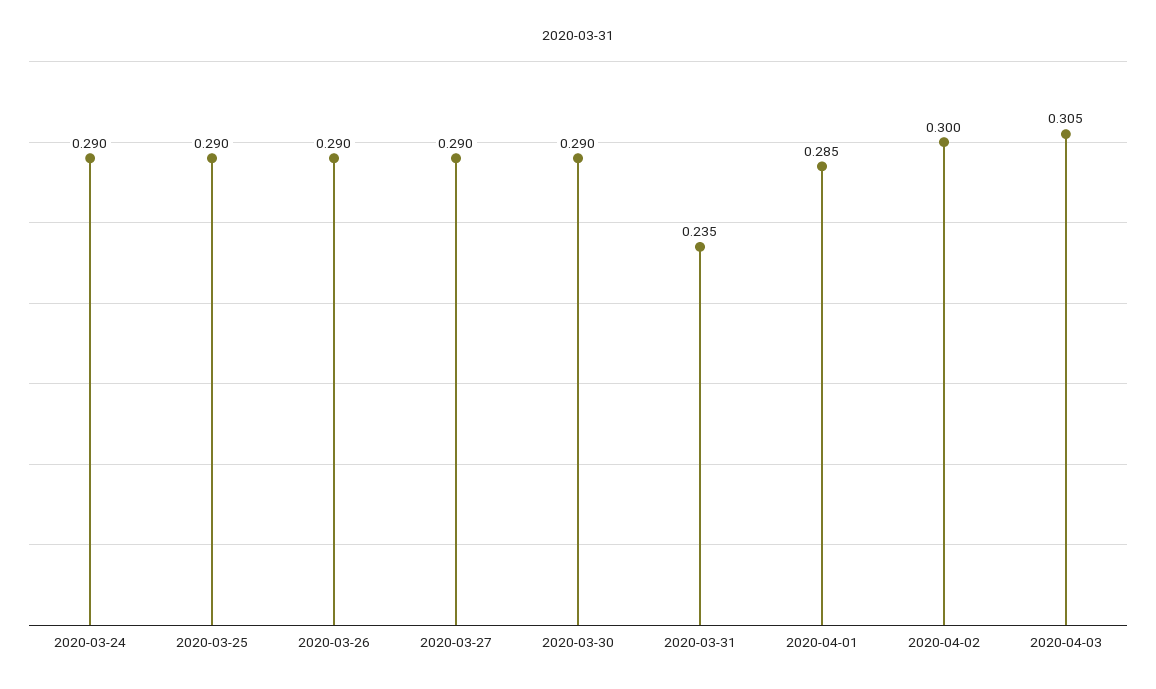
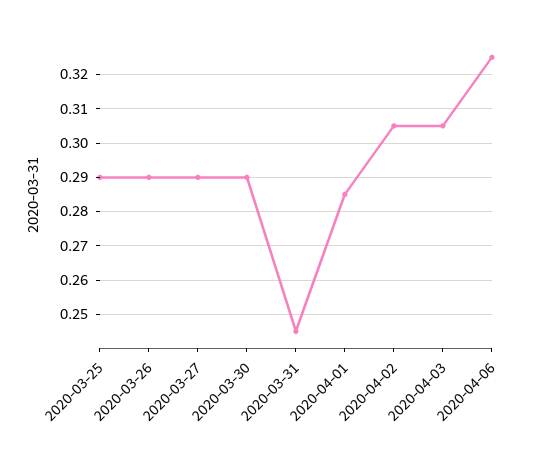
2020-03-24: 0.29 -> none
2020-03-31: 0.235 -> 0.245
2020-04-02: 0.3 -> 0.305
2020-04-06: none -> 0.325

